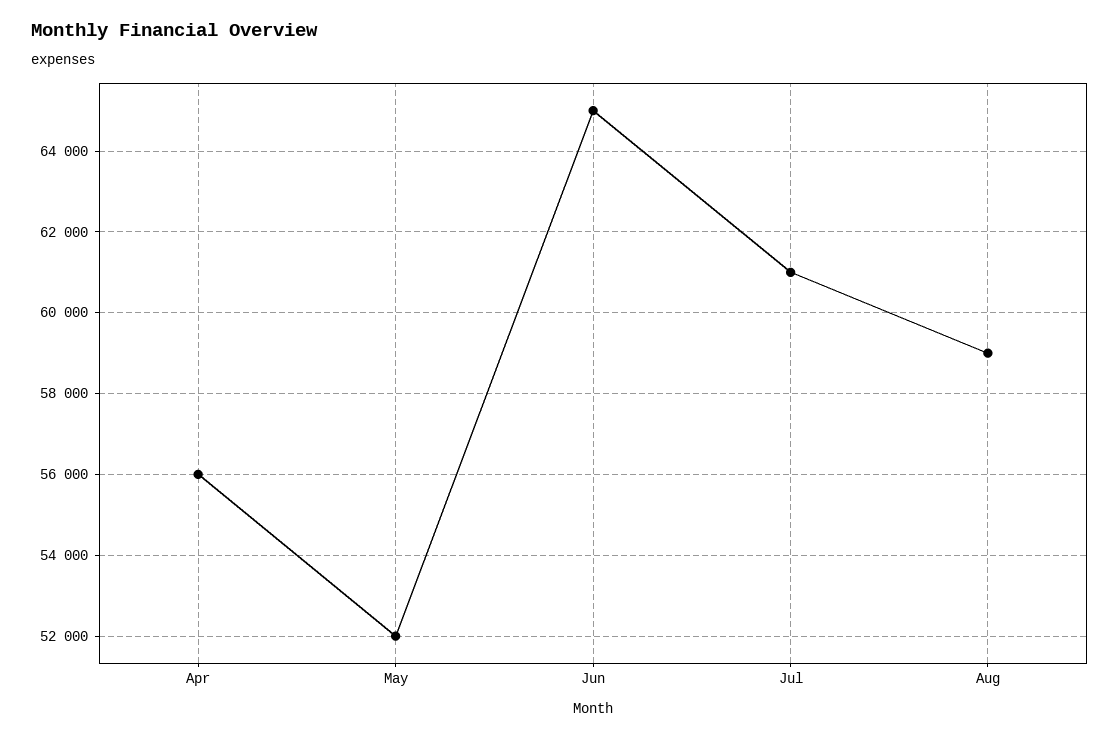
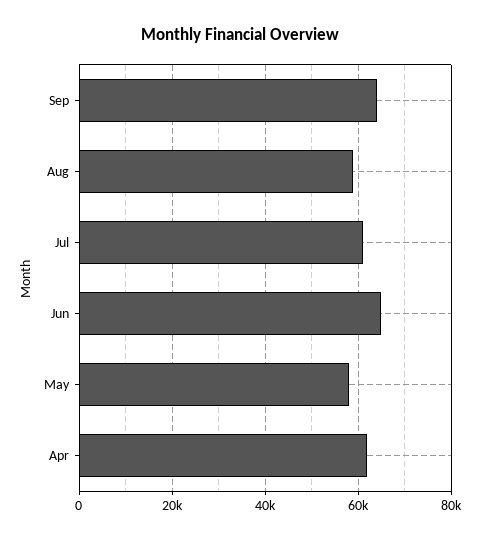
Apr: 56000 -> 62000
May: 52000 -> 58000
Sep: none -> 64000

